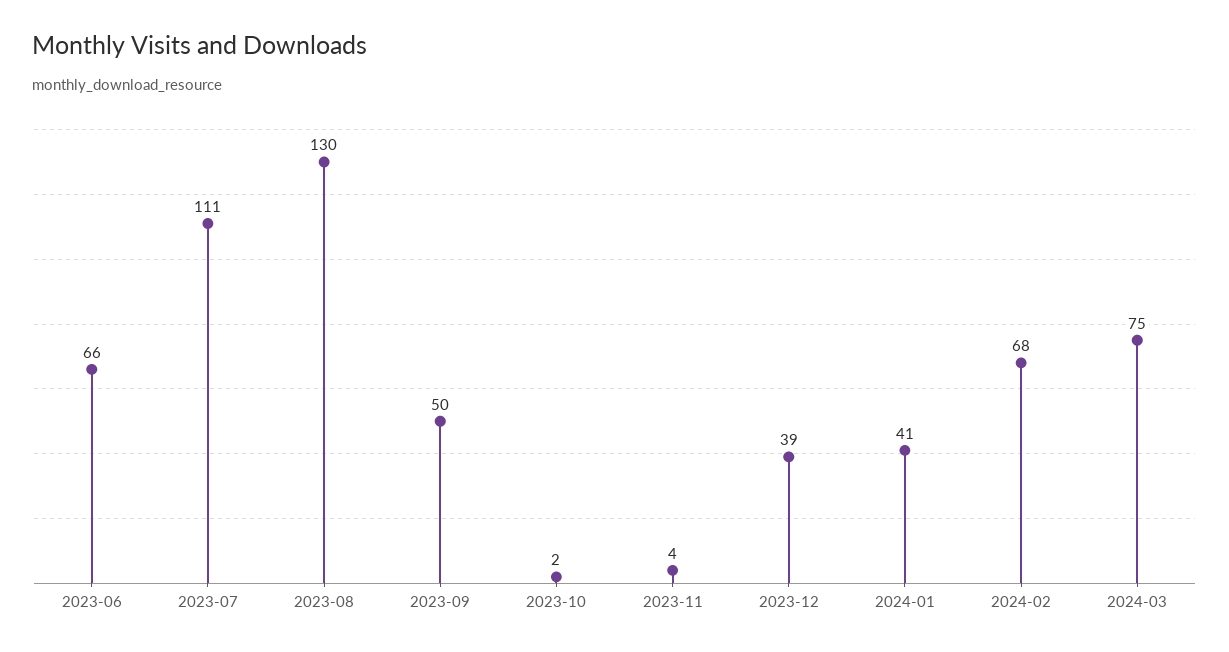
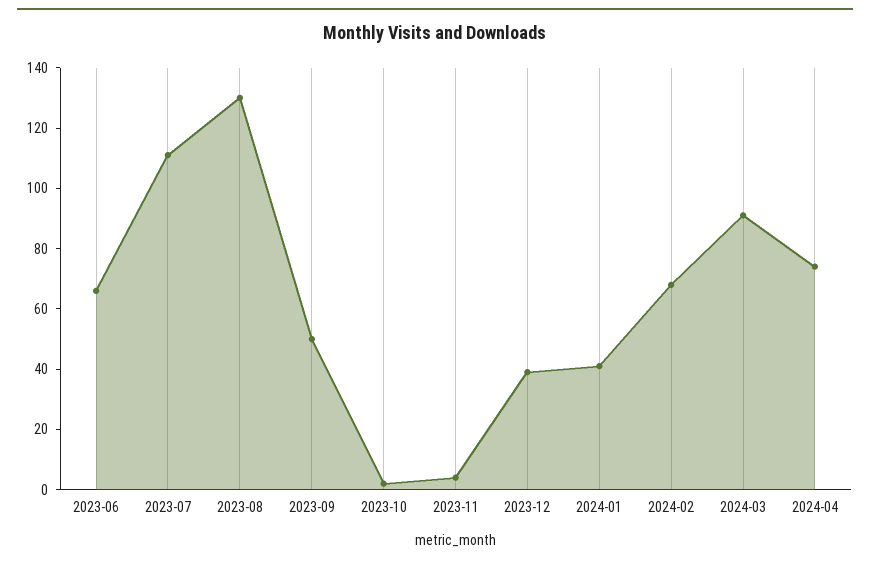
2024-03: 75 -> 90
2024-04: none -> 75

